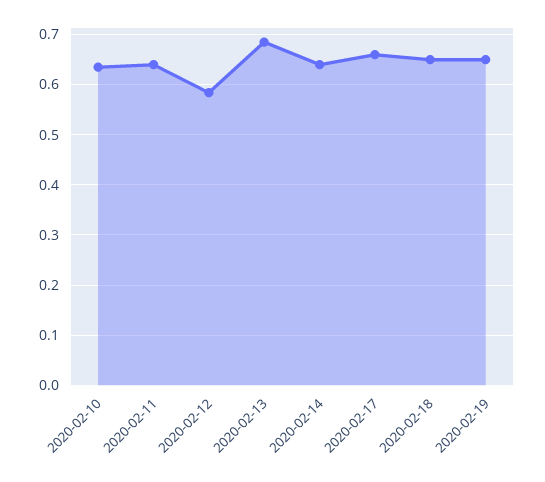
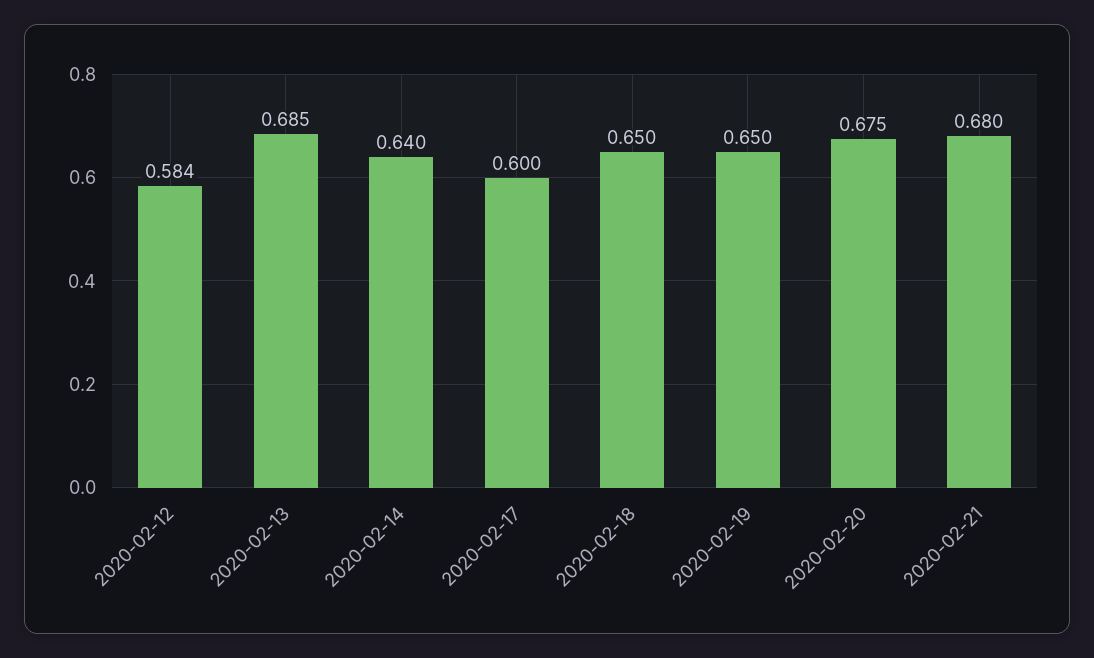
2020-02-10: 0.64 -> none
2020-02-11: 0.64 -> none
2020-02-17: 0.66 -> 0.6
2020-02-20: none -> 0.675
2020-02-21: none -> 0.68

